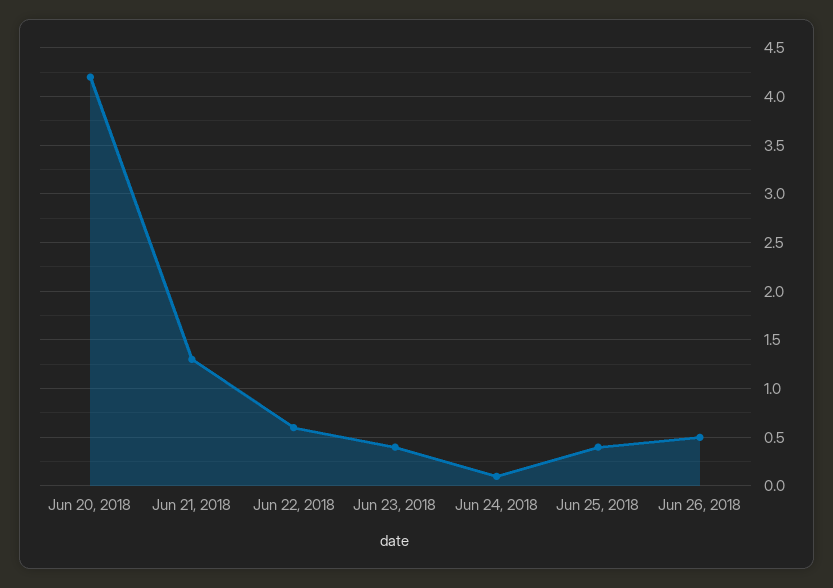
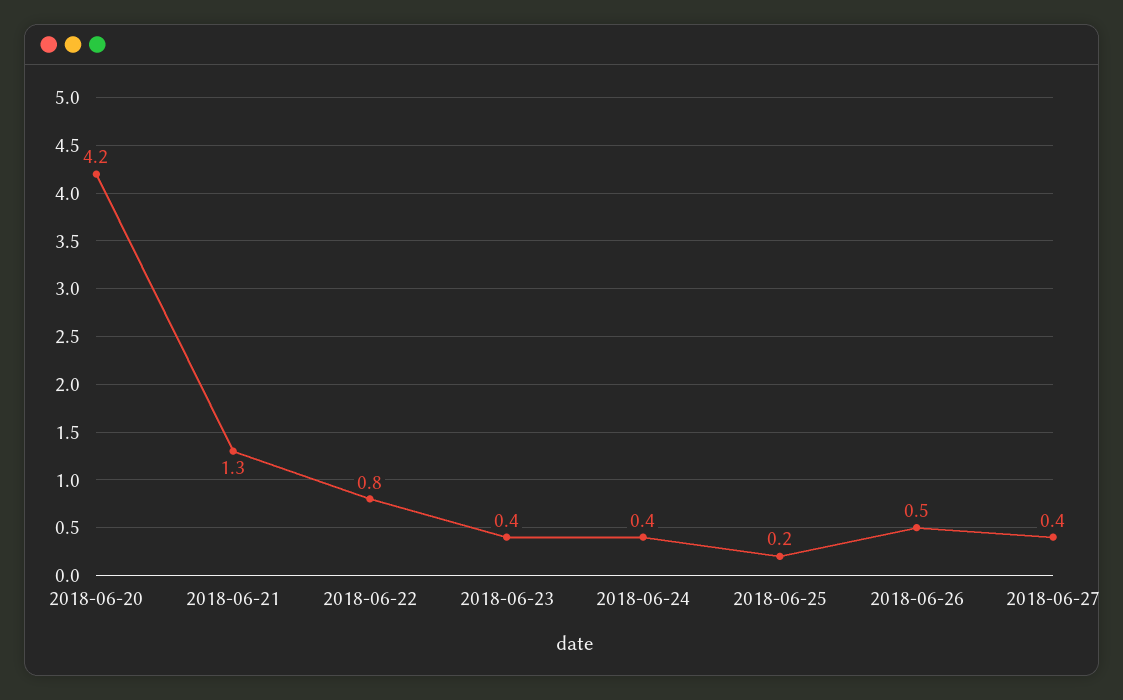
Jun 22, 2018: 0.6 -> 0.8
Jun 24, 2018: 0.1 -> 0.4
Jun 25, 2018: 0.4 -> 0.2
2018-06-27: none -> 0.4

